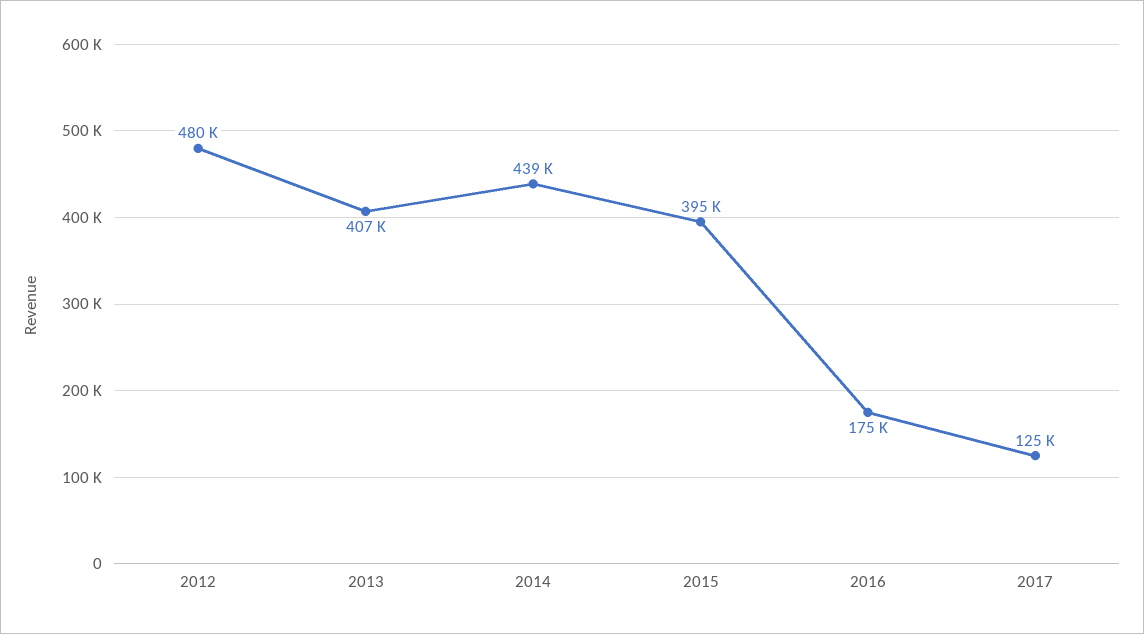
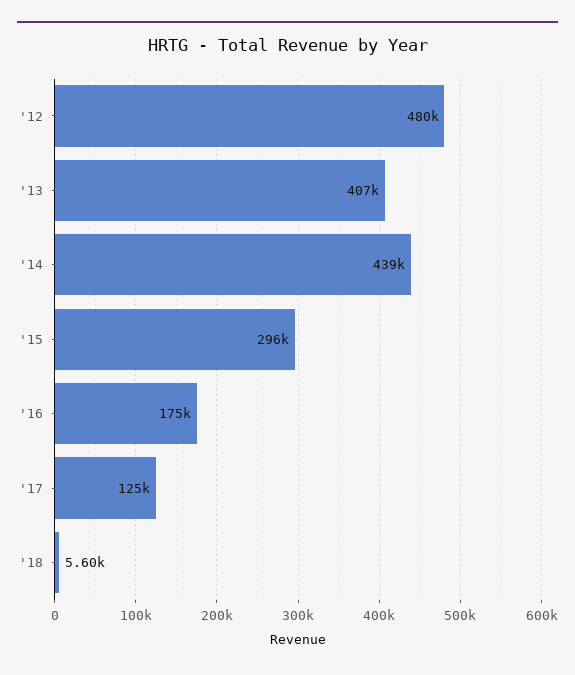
2015: 395000 -> 296000
'18: none -> 5600

